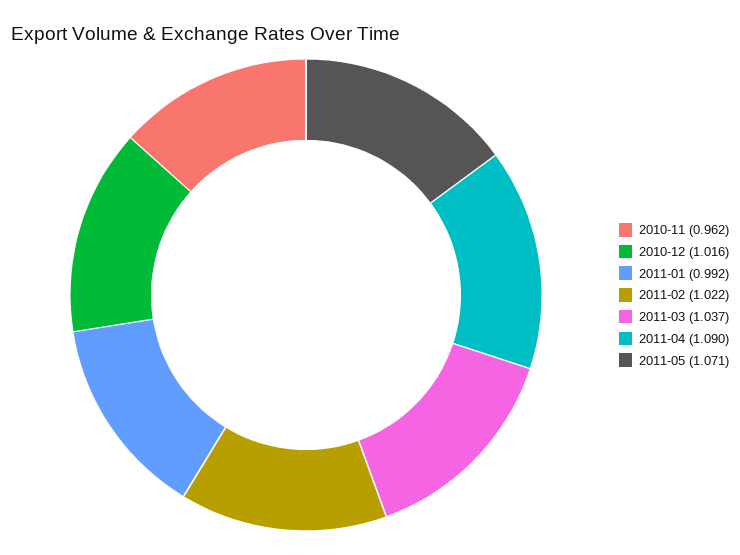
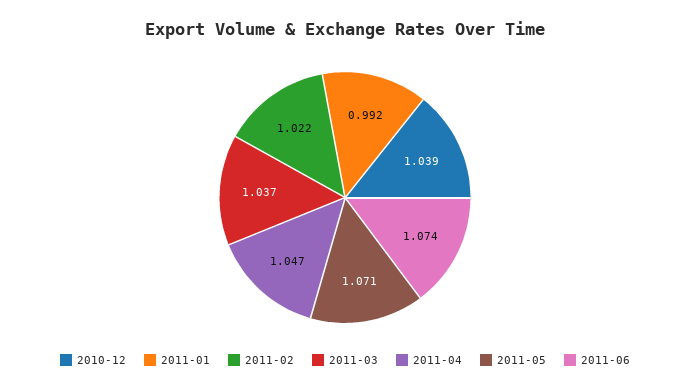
2010-11: 0.962 -> none
2010-12: 1.016 -> 1.039
2011-04: 1.09 -> 1.047
2011-06: none -> 1.074

